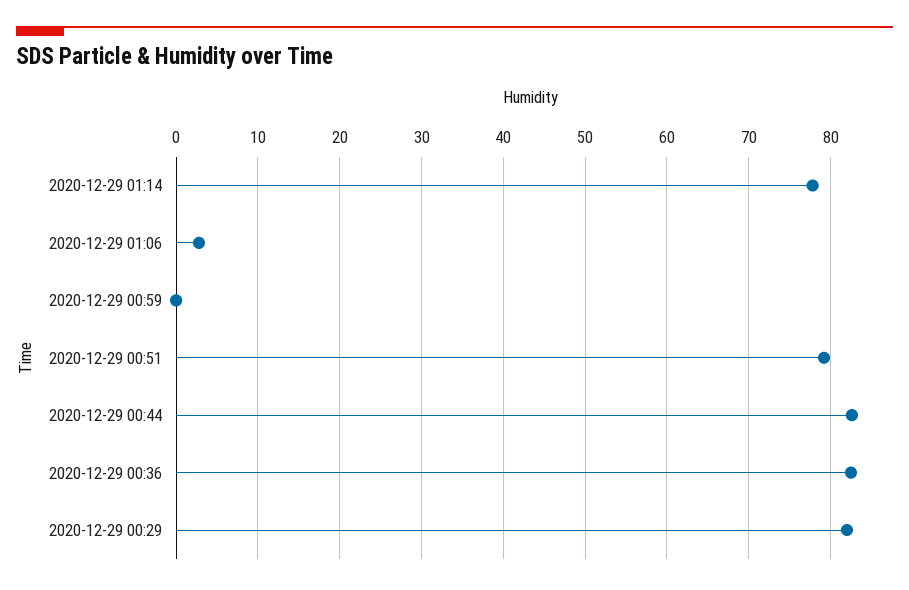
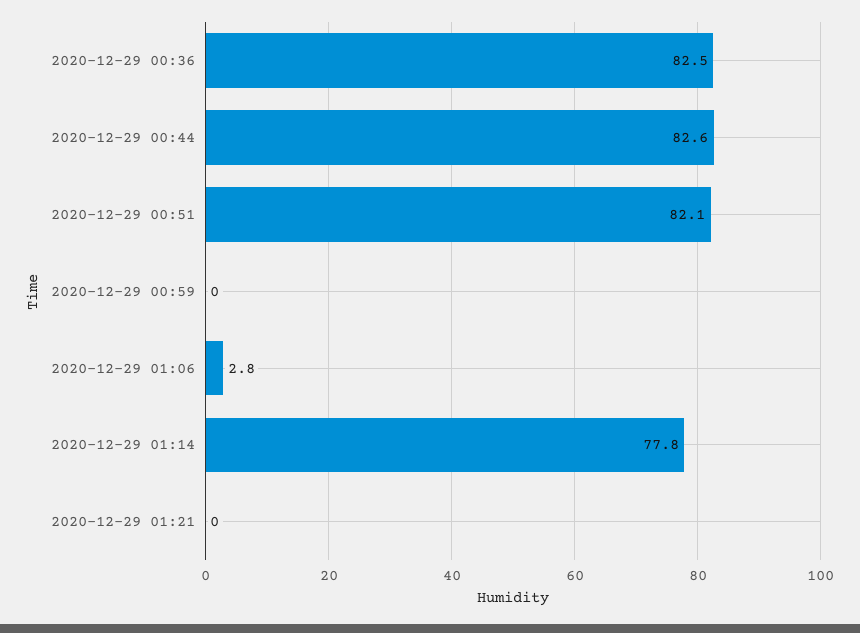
2020-12-29 00:51: 79 -> 82.1
2020-12-29 00:29: 82 -> none
2020-12-29 01:21: none -> 0

